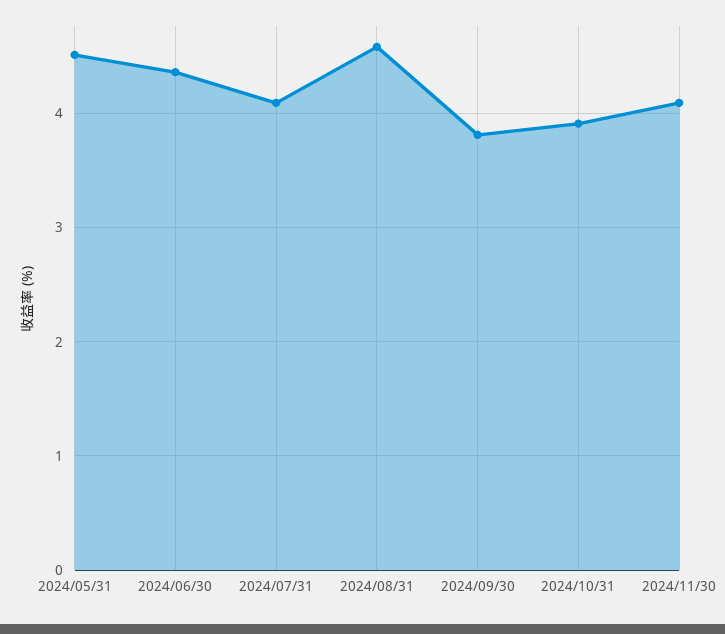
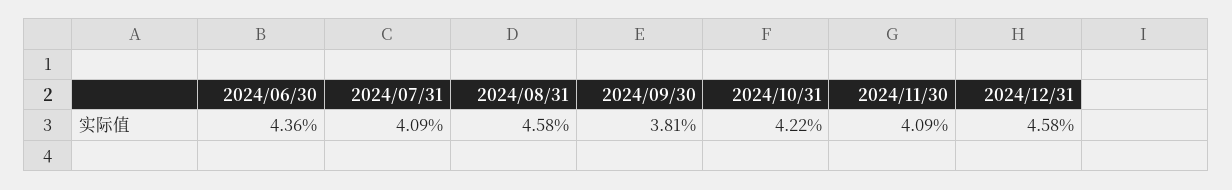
2024/05/31: 4.5 -> none
2024/10/31: 3.9 -> 4.22
2024/12/31: none -> 4.58

